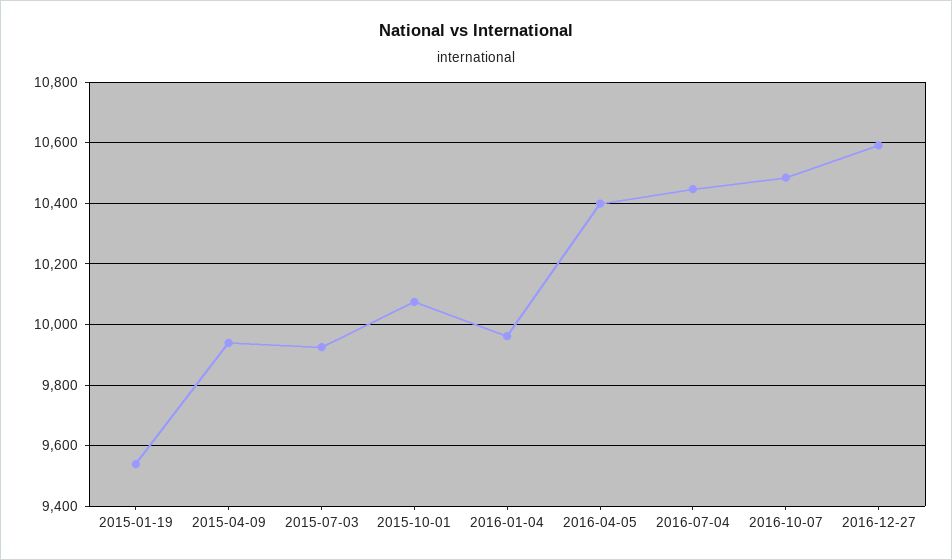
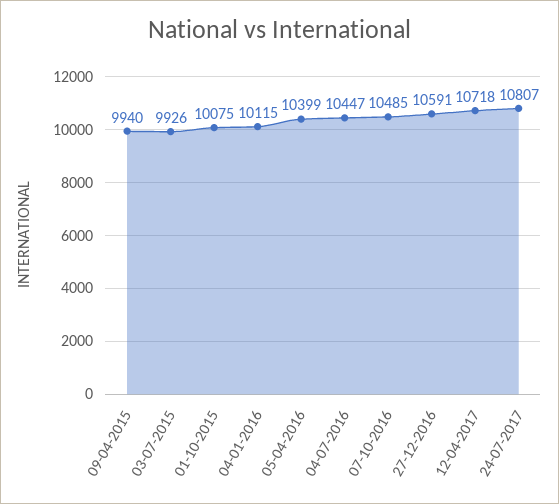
2015-01-19: 9540 -> none
2016-01-04: 9960 -> 10115
12-04-2017: none -> 10718
24-07-2017: none -> 10807

